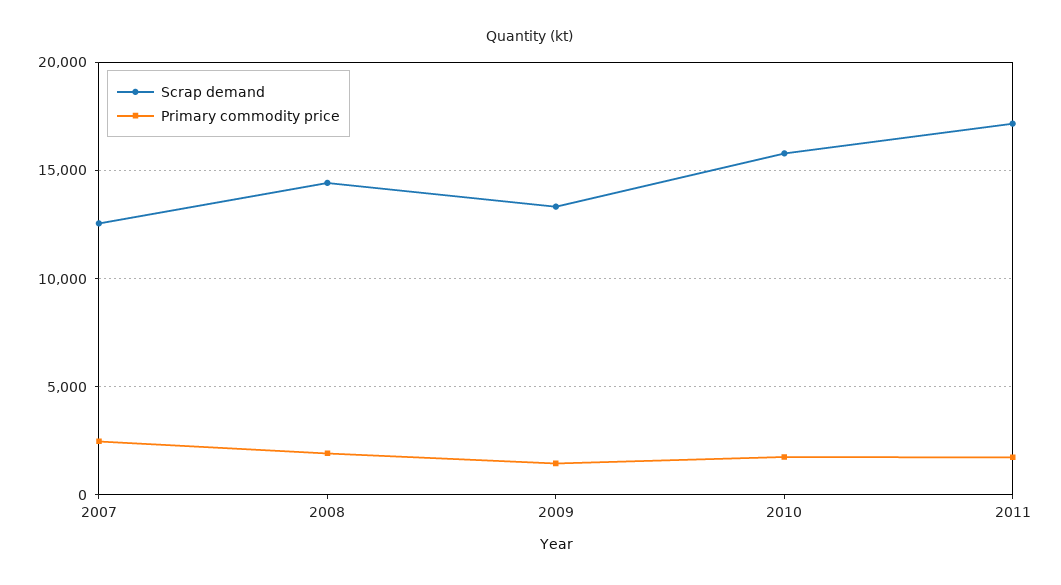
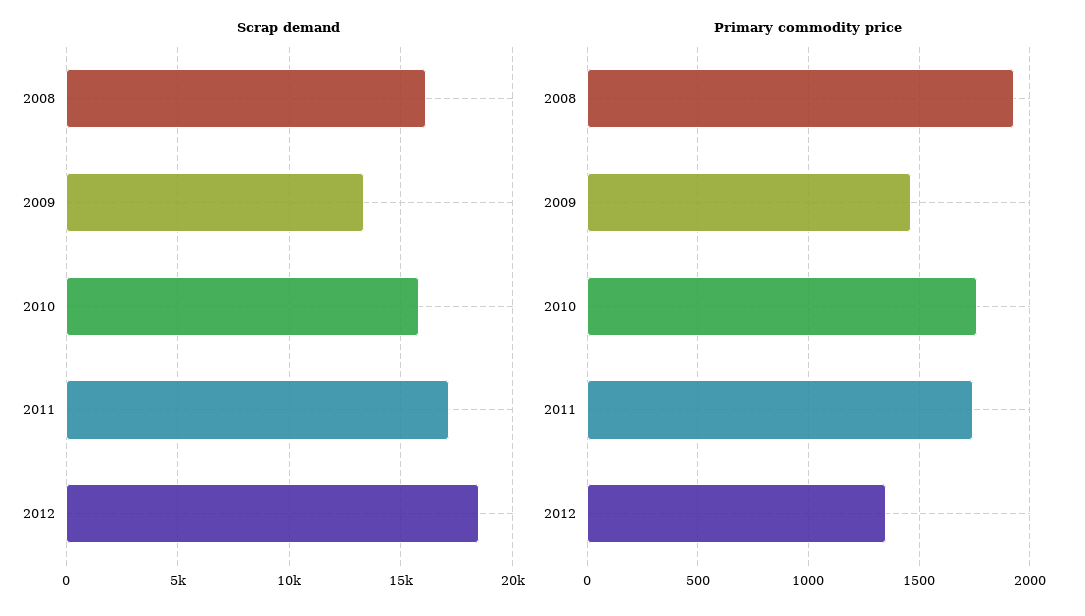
Scrap demand, 2007: 12500 -> none
Primary commodity price, 2007: 2500 -> none
Scrap demand, 2008: 14500 -> 16000
Scrap demand, 2012: none -> 18500
Primary commodity price, 2012: none -> 1350

